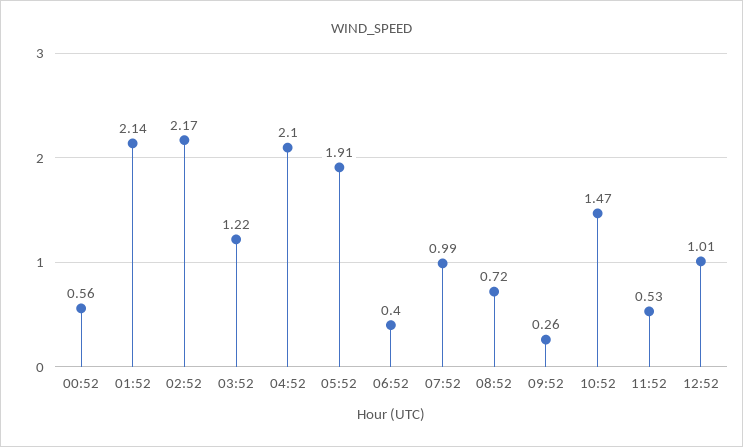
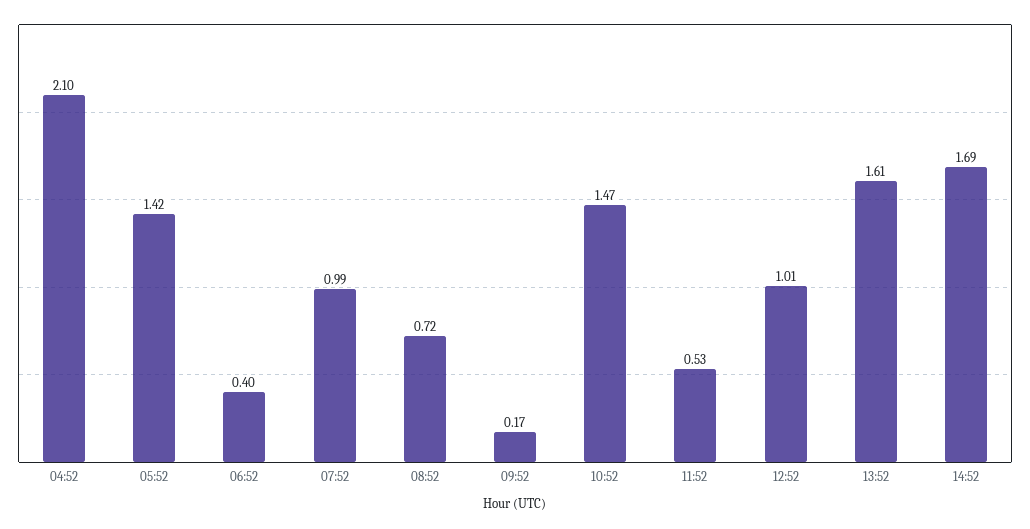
00:52: 0.56 -> none
01:52: 2.14 -> none
02:52: 2.17 -> none
03:52: 1.22 -> none
05:52: 1.91 -> 1.42
09:52: 0.26 -> 0.17
13:52: none -> 1.61
14:52: none -> 1.69

